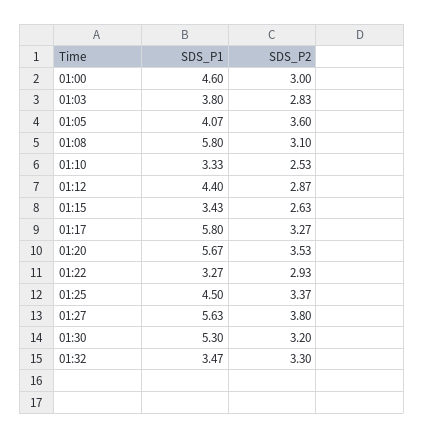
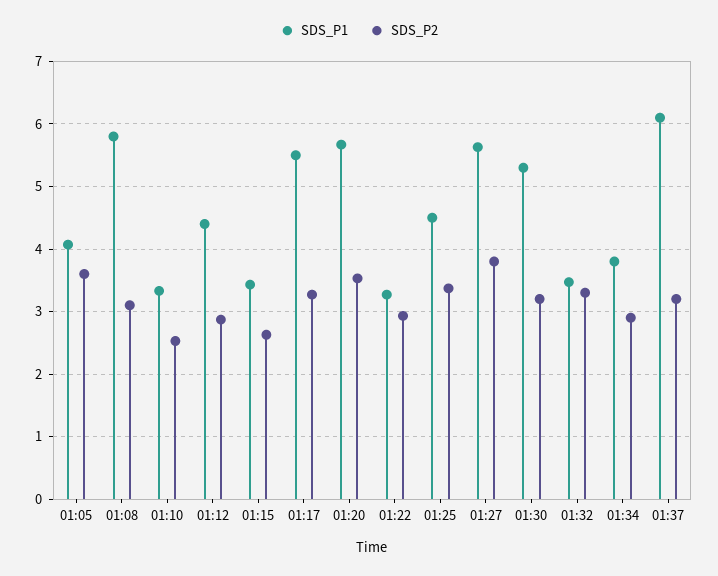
SDS_P1, 01:00: 4.6 -> none
SDS_P2, 01:00: 3 -> none
SDS_P1, 01:03: 3.8 -> none
SDS_P2, 01:03: 2.83 -> none
SDS_P1, 01:17: 5.8 -> 5.5
SDS_P1, 01:34: none -> 3.8
SDS_P2, 01:34: none -> 2.9
SDS_P1, 01:37: none -> 6.1
SDS_P2, 01:37: none -> 3.2

